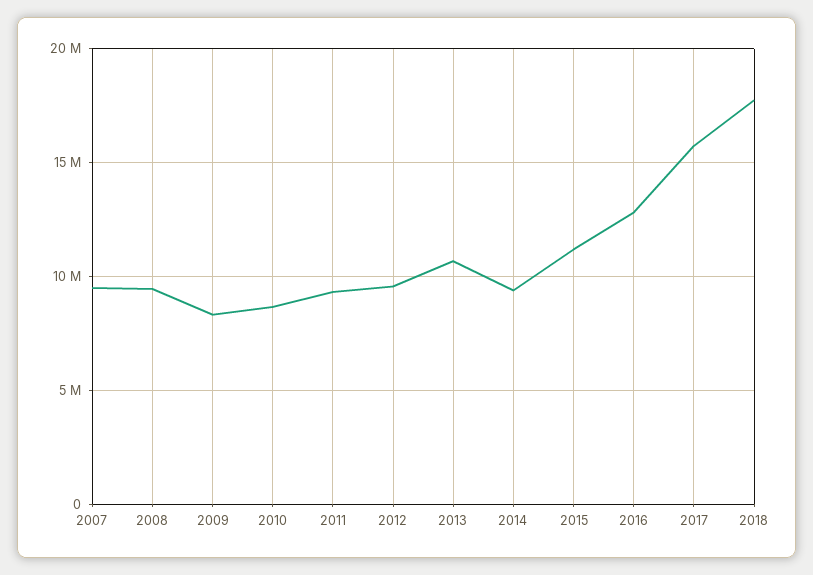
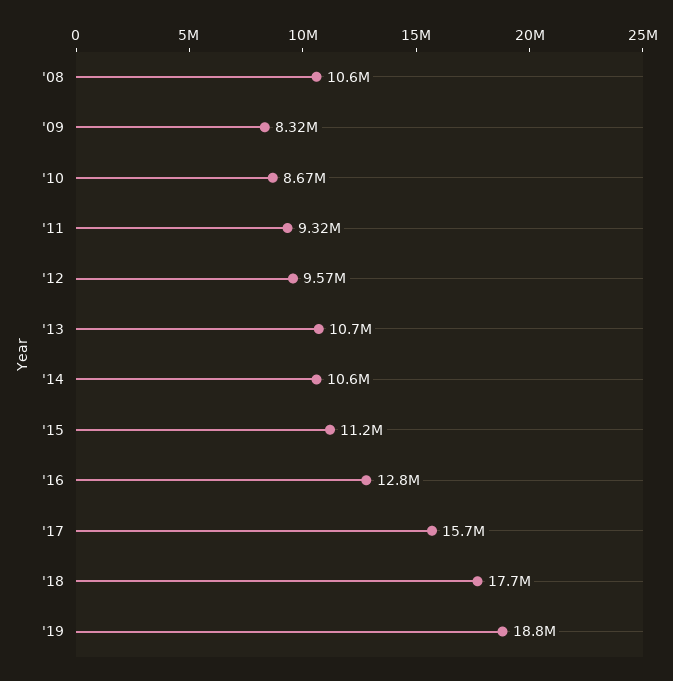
2007: 9500000 -> none
2008: 9500000 -> 10600000
2014: 9500000 -> 10600000
'19: none -> 18800000

